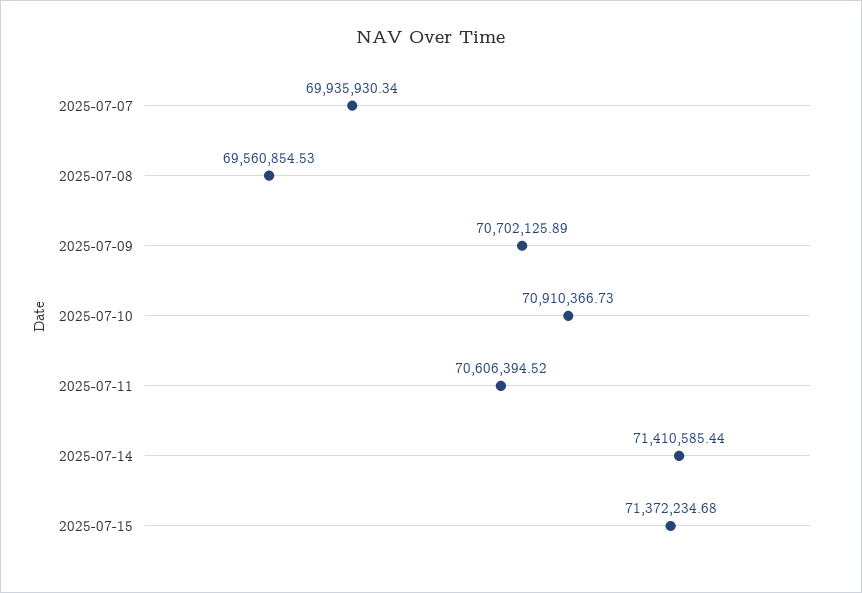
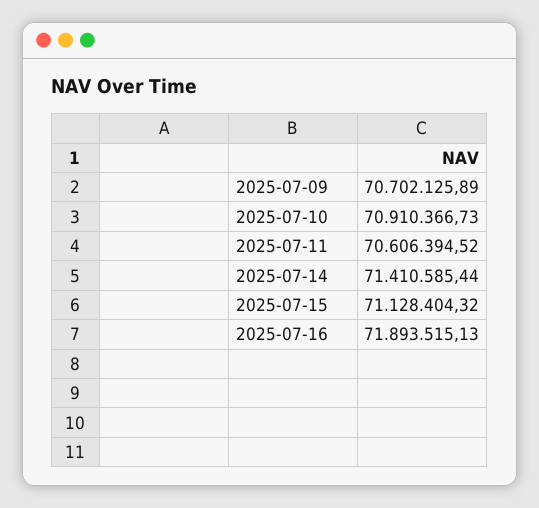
2025-07-07: 69935930.34 -> none
2025-07-08: 69560854.53 -> none
2025-07-15: 71372234.68 -> 71128404.32
2025-07-16: none -> 71893515.13

